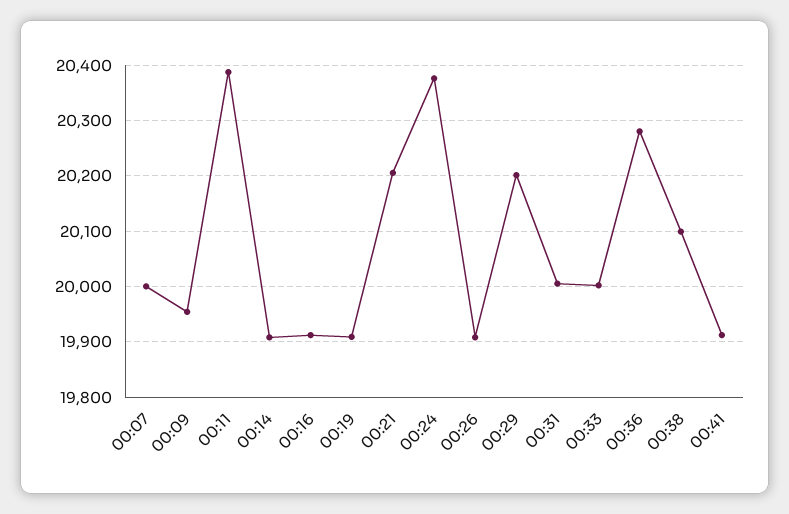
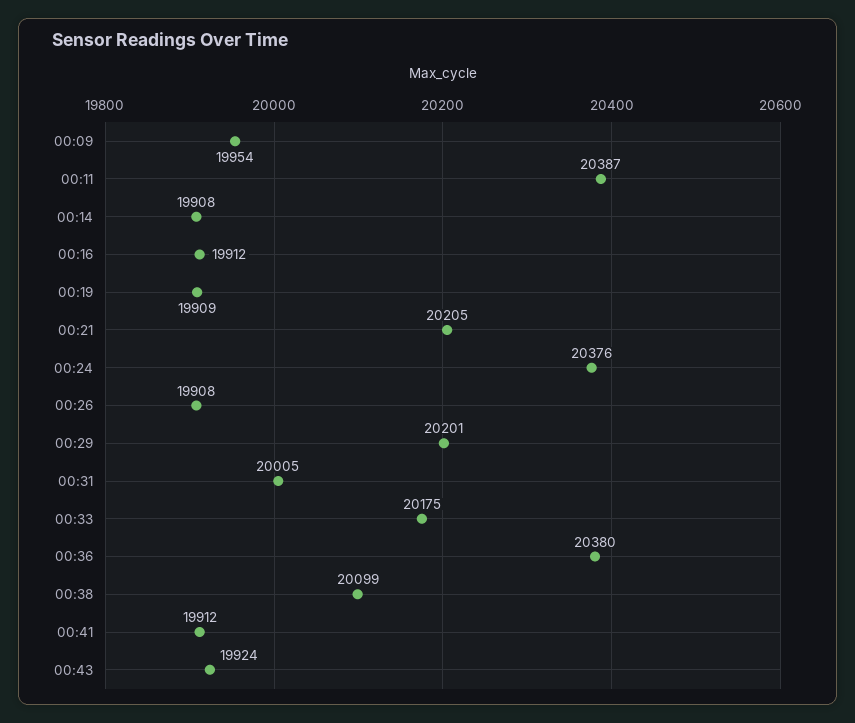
00:07: 20000 -> none
00:33: 20000 -> 20175
00:36: 20280 -> 20380
00:43: none -> 19924

